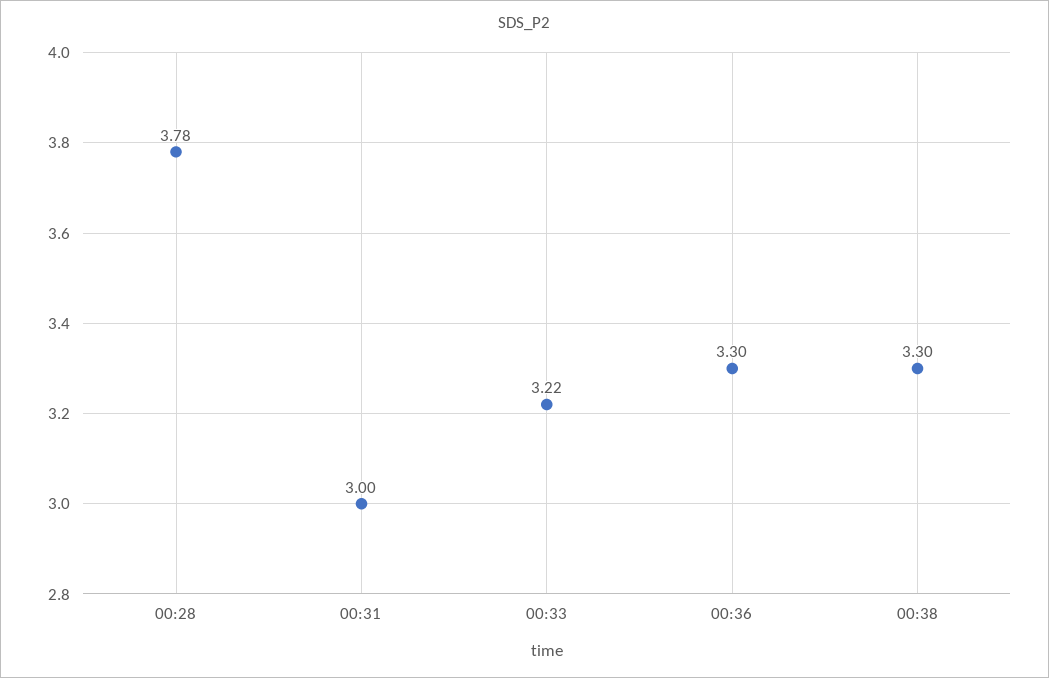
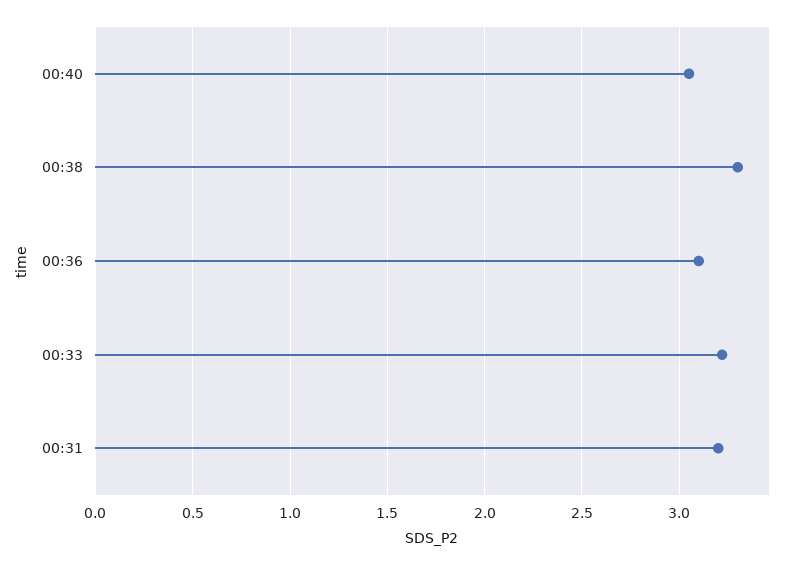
00:28: 3.78 -> none
00:31: 3 -> 3.2
00:36: 3.3 -> 3.1
00:40: none -> 3.05

